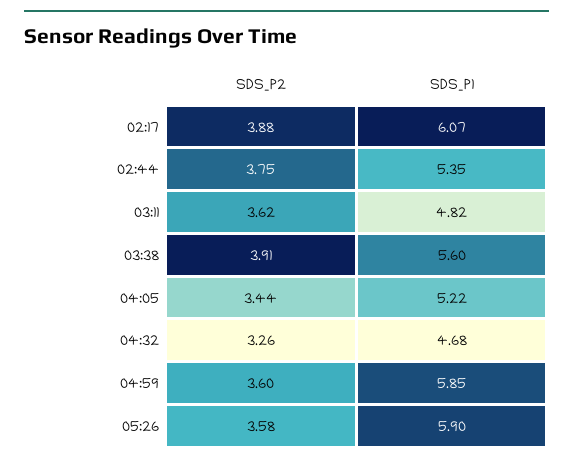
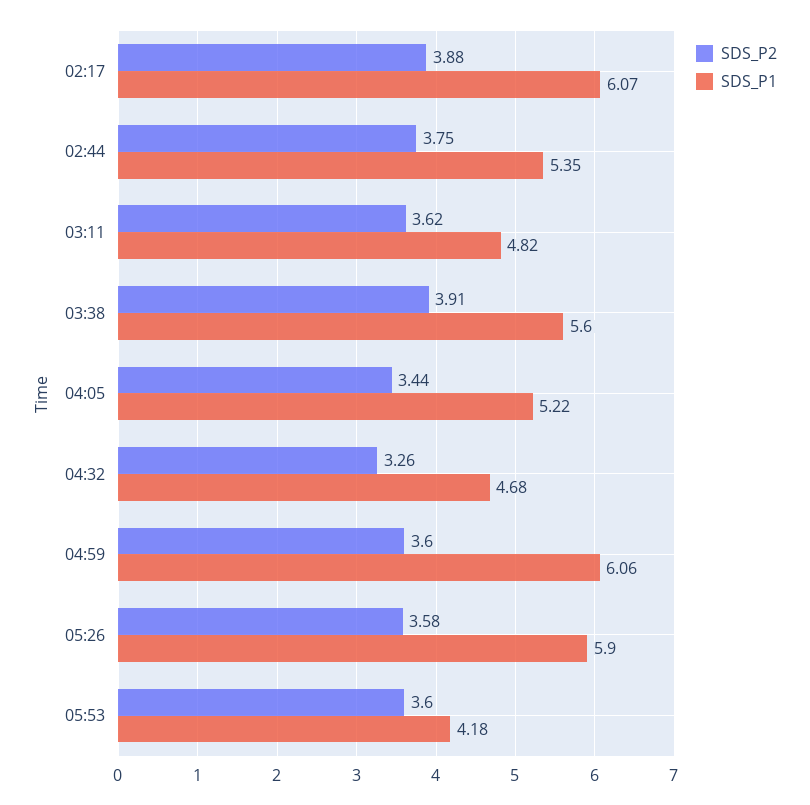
SDS_P1, 04:59: 5.85 -> 6.06
SDS_P2, 05:53: none -> 3.6
SDS_P1, 05:53: none -> 4.18

